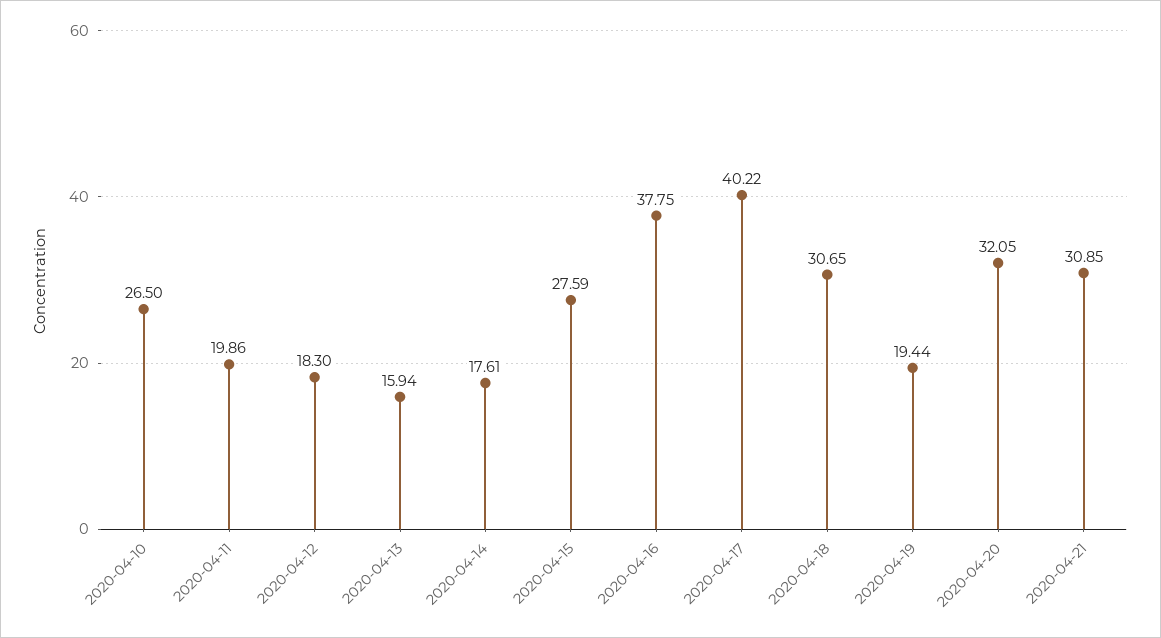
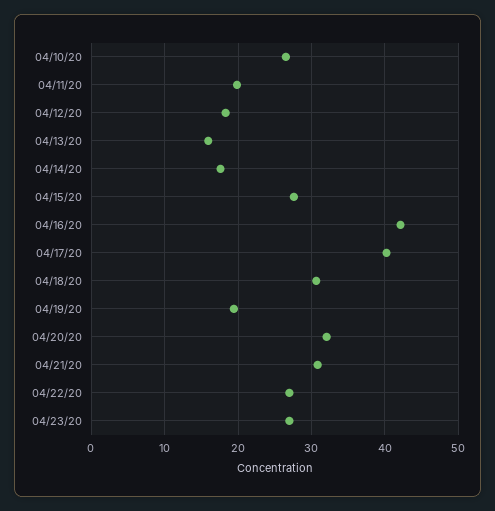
2020-04-16: 37.75 -> 42
04/22/20: none -> 27
04/23/20: none -> 27

